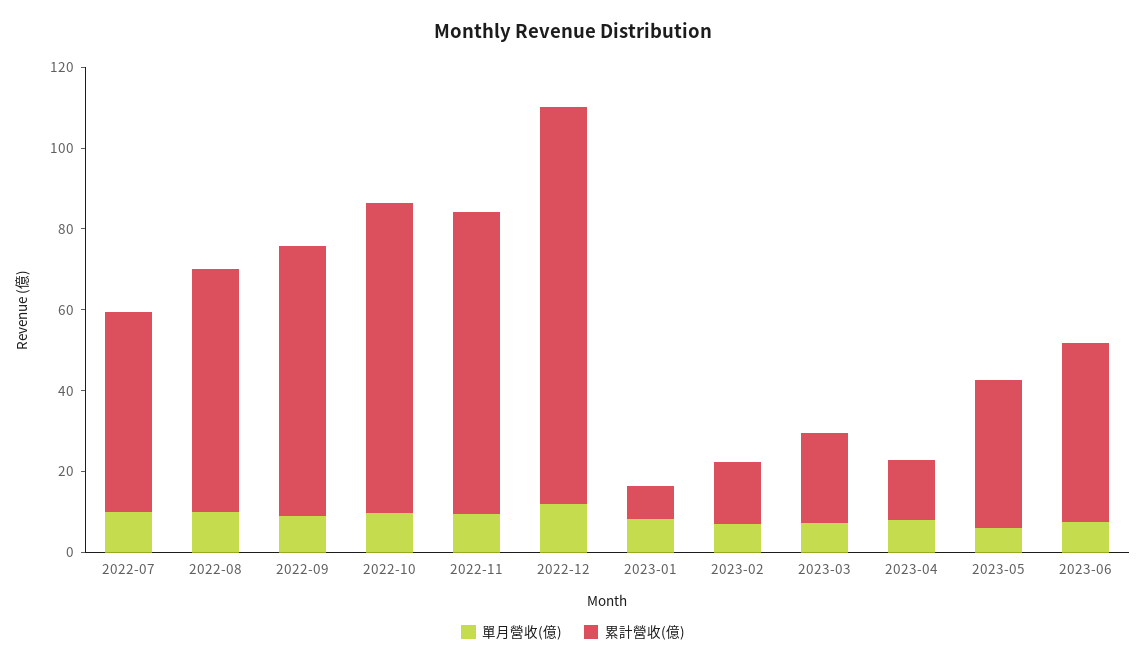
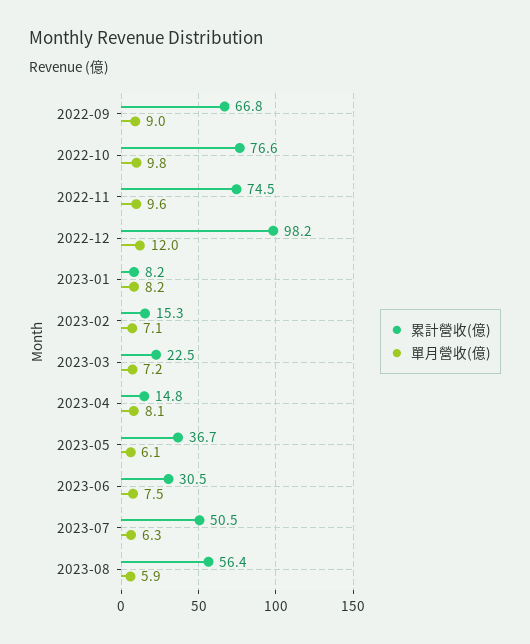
單月營收(億), 2022-07: 10 -> none
累計營收(億), 2022-07: 50 -> none
單月營收(億), 2022-08: 10 -> none
累計營收(億), 2022-08: 60 -> none
累計營收(億), 2023-06: 45 -> 30.5
累計營收(億), 2023-07: none -> 50.5
單月營收(億), 2023-07: none -> 6.3
累計營收(億), 2023-08: none -> 56.4
單月營收(億), 2023-08: none -> 5.9

